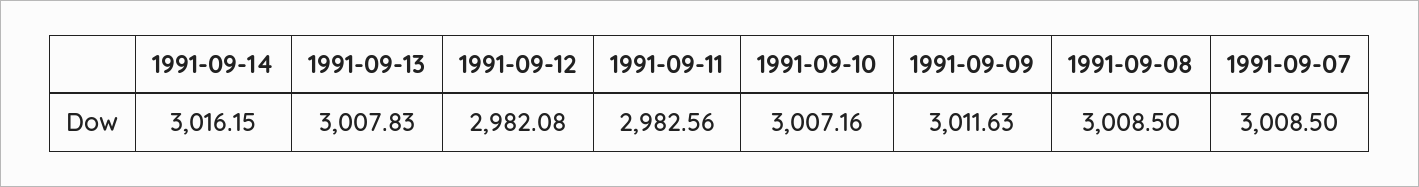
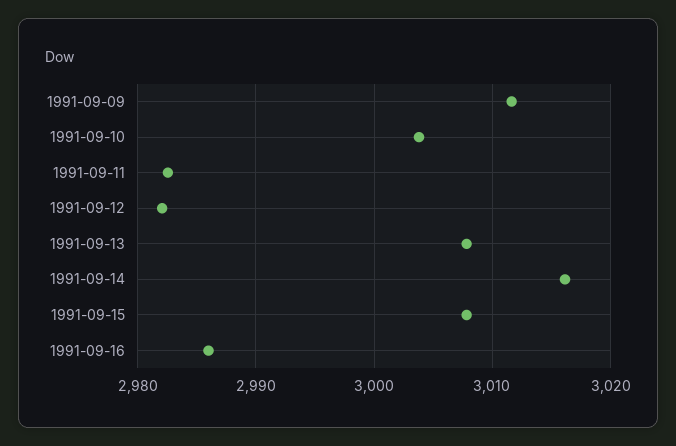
1991-09-10: 3007.16 -> 3004
1991-09-08: 3008.5 -> none
1991-09-07: 3008.5 -> none
1991-09-15: none -> 3008
1991-09-16: none -> 2986

